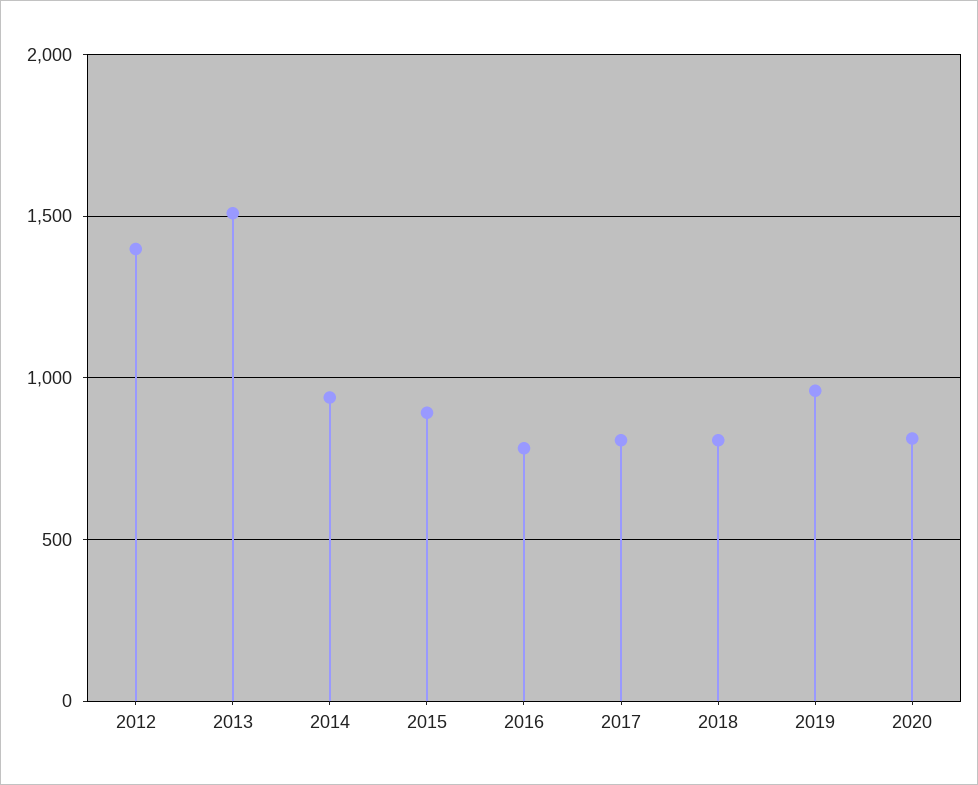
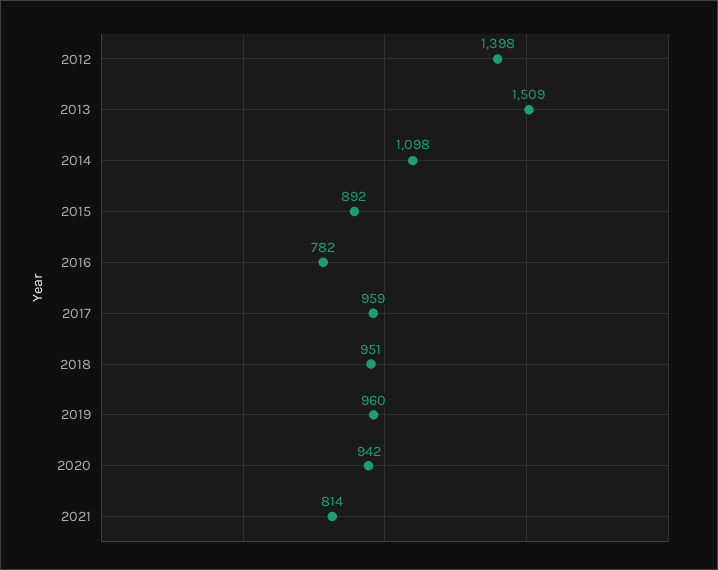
2014: 950 -> 1098
2017: 800 -> 959
2018: 800 -> 951
2020: 800 -> 942
2021: none -> 814

